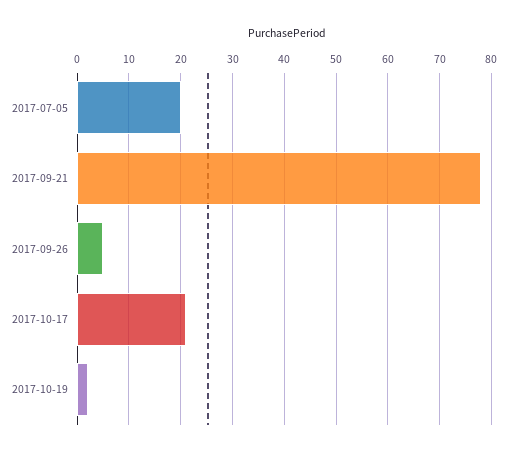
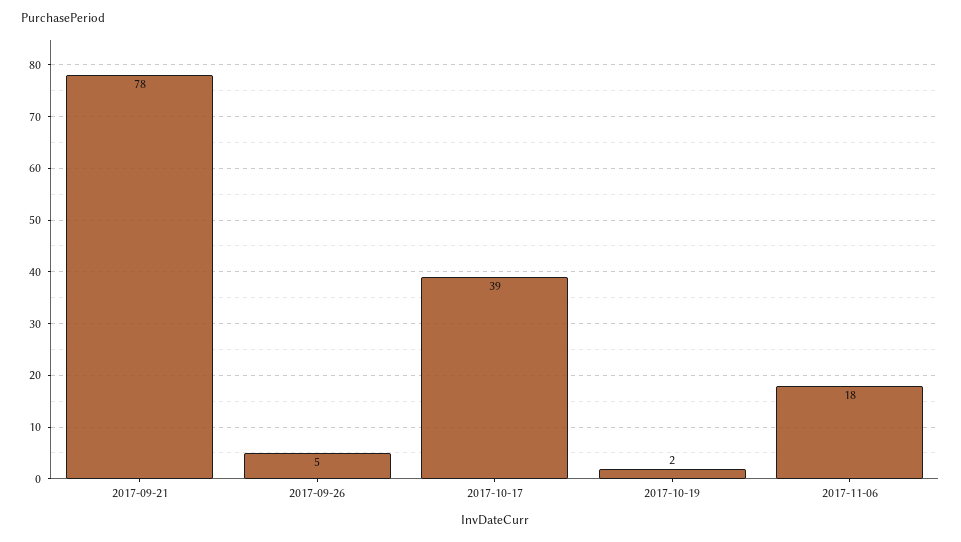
2017-07-05: 20 -> none
2017-10-17: 20 -> 39
2017-11-06: none -> 18

